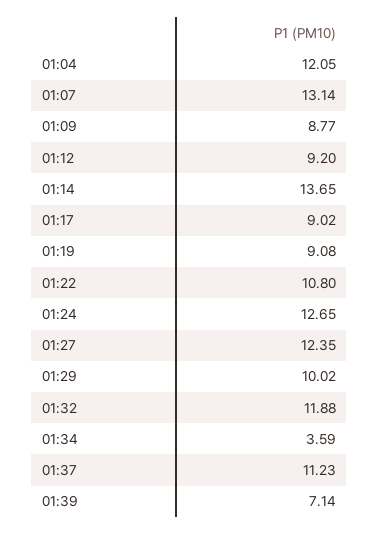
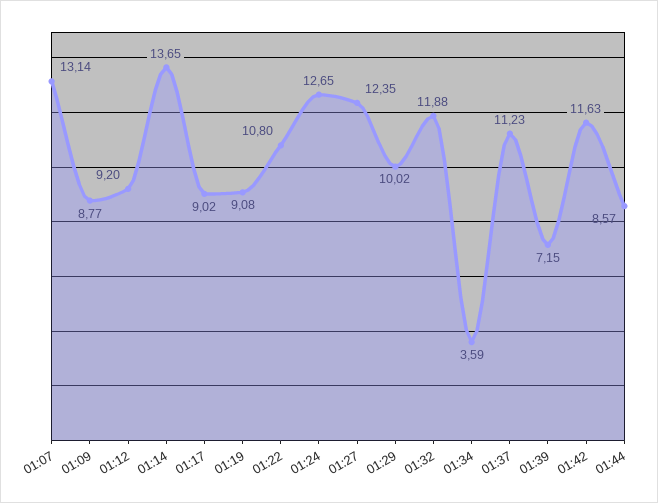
01:04: 12.05 -> none
01:39: 7.14 -> 7.15
01:42: none -> 11.63
01:44: none -> 8.57

